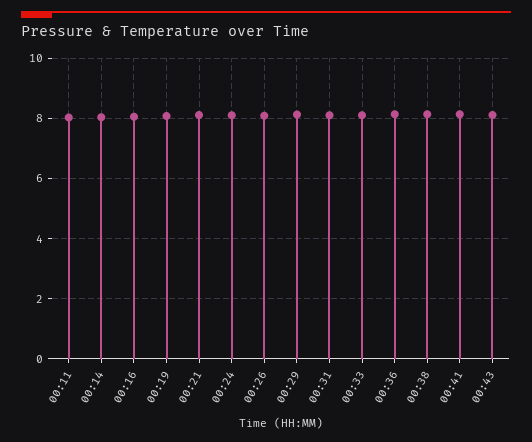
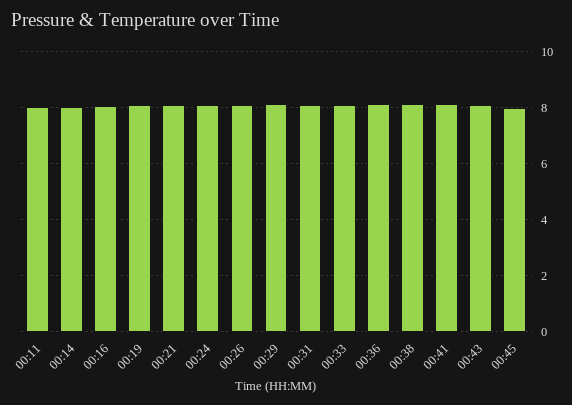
00:45: none -> 8

